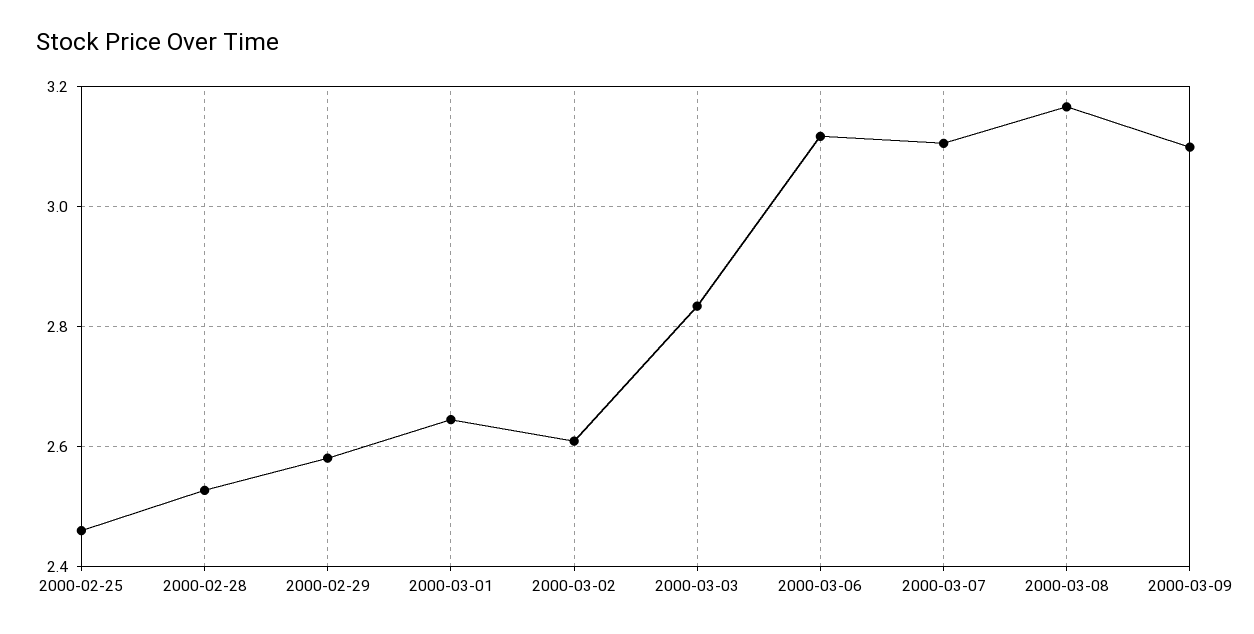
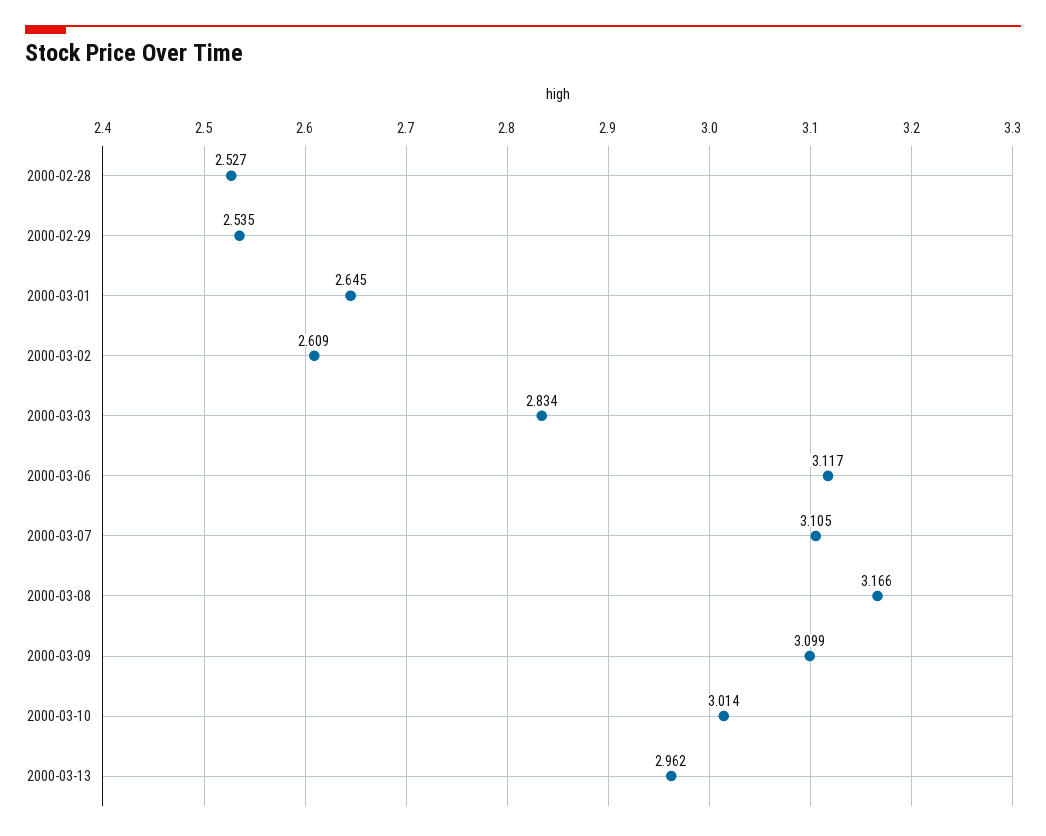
2000-02-25: 2.46 -> none
2000-02-29: 2.58 -> 2.535
2000-03-10: none -> 3.014
2000-03-13: none -> 2.962

